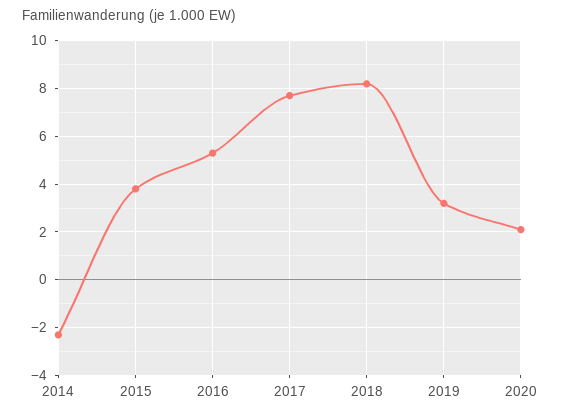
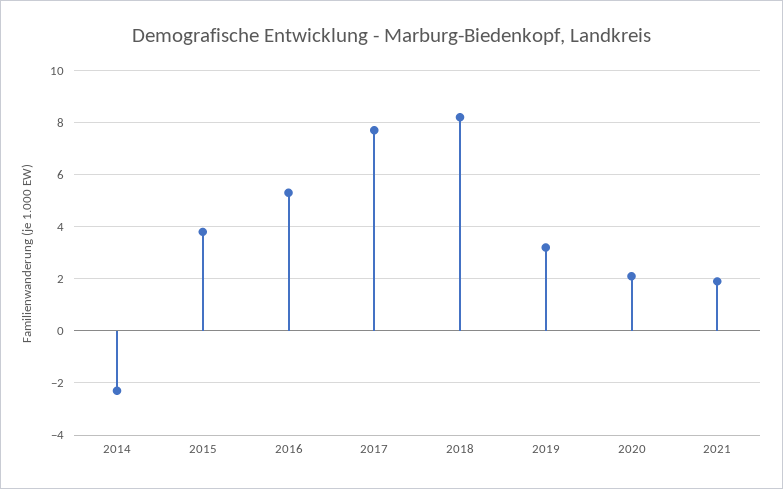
2021: none -> 2

